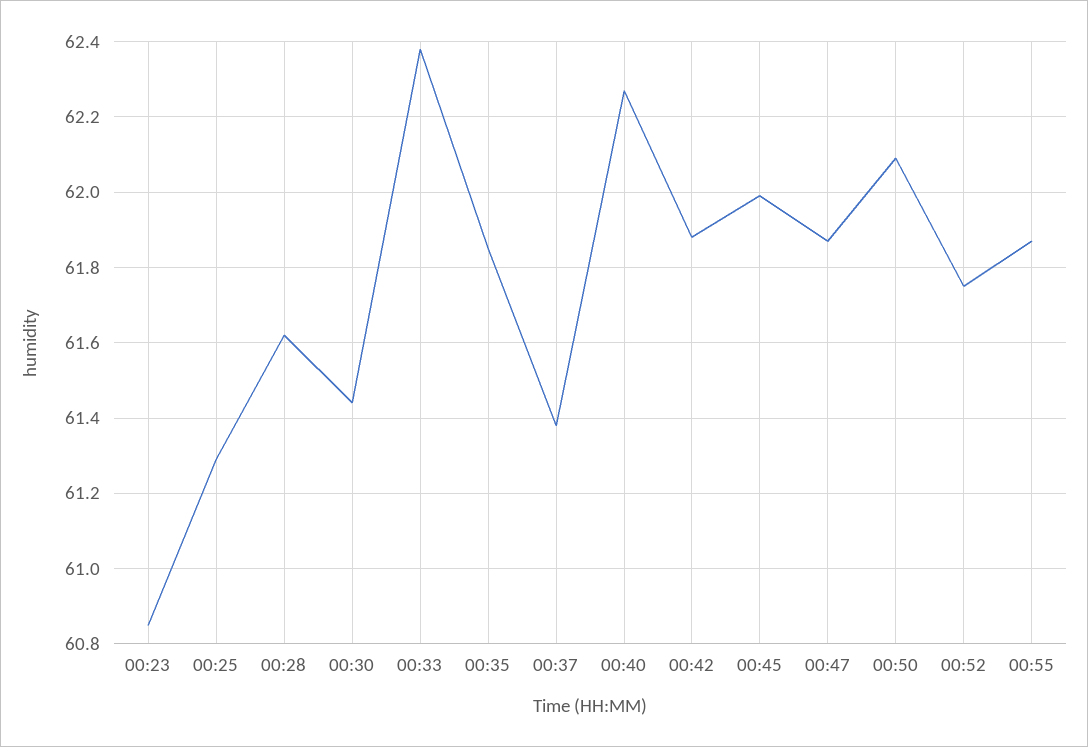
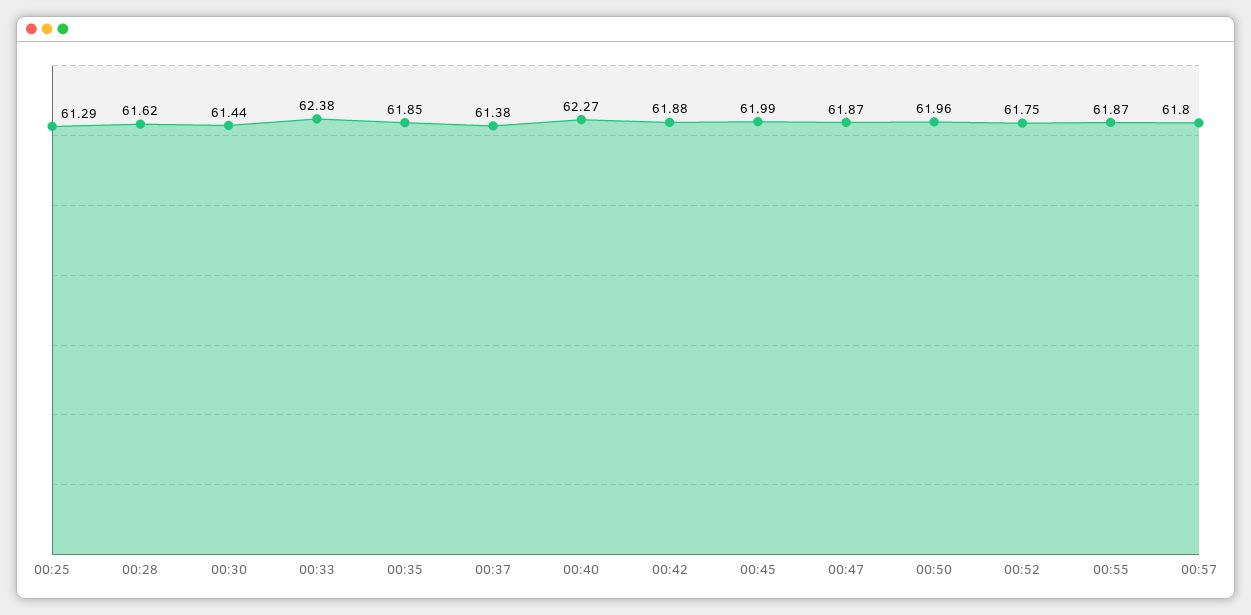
00:23: 60.85 -> none
00:50: 62.1 -> 61.96
00:57: none -> 61.8

